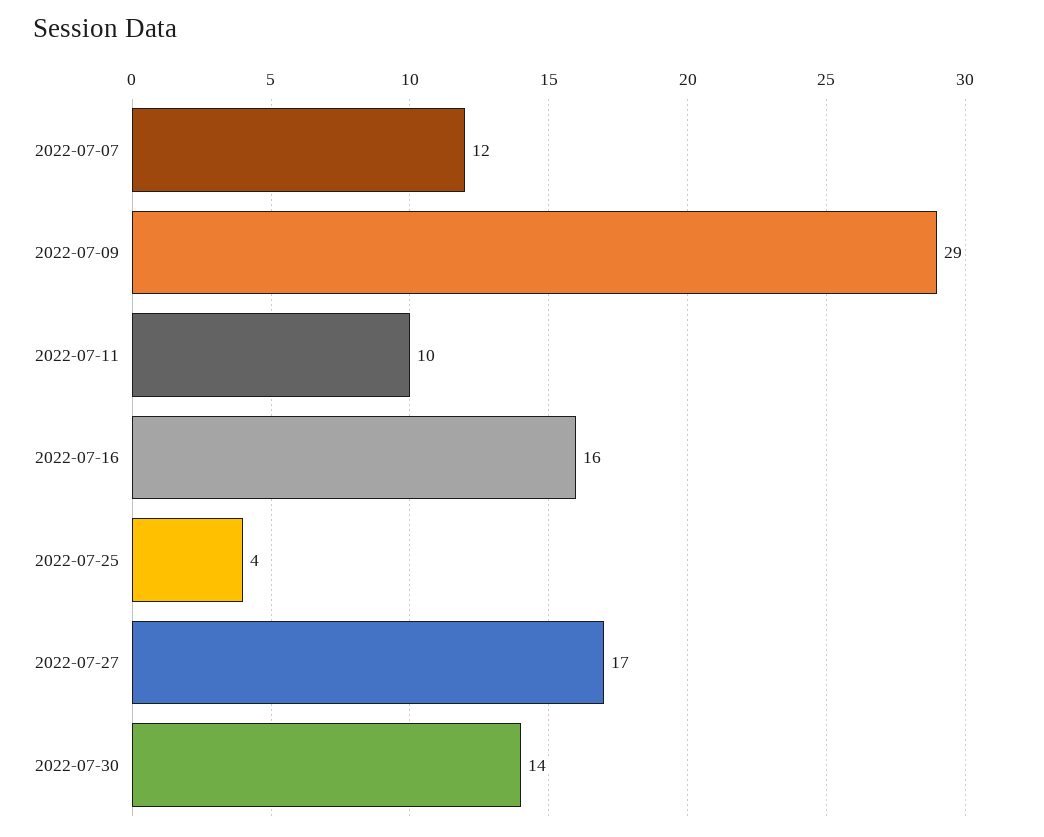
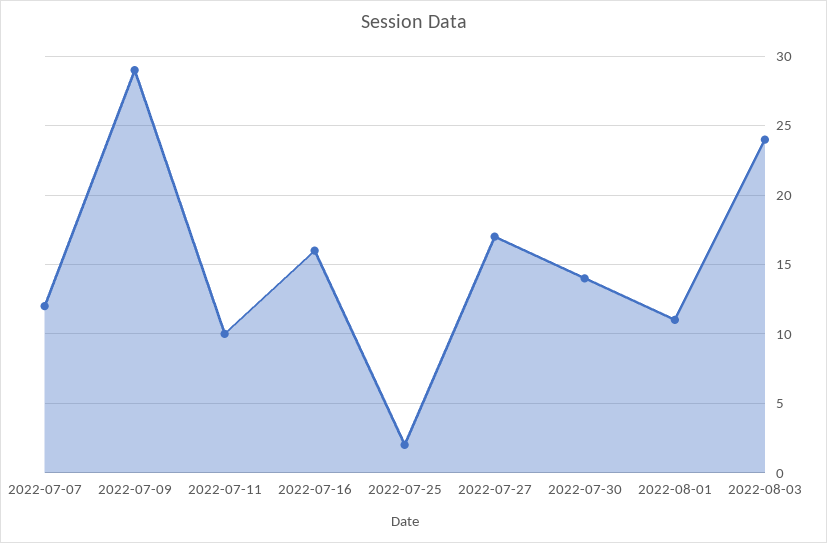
2022-07-25: 4 -> 2
2022-08-01: none -> 11
2022-08-03: none -> 24

